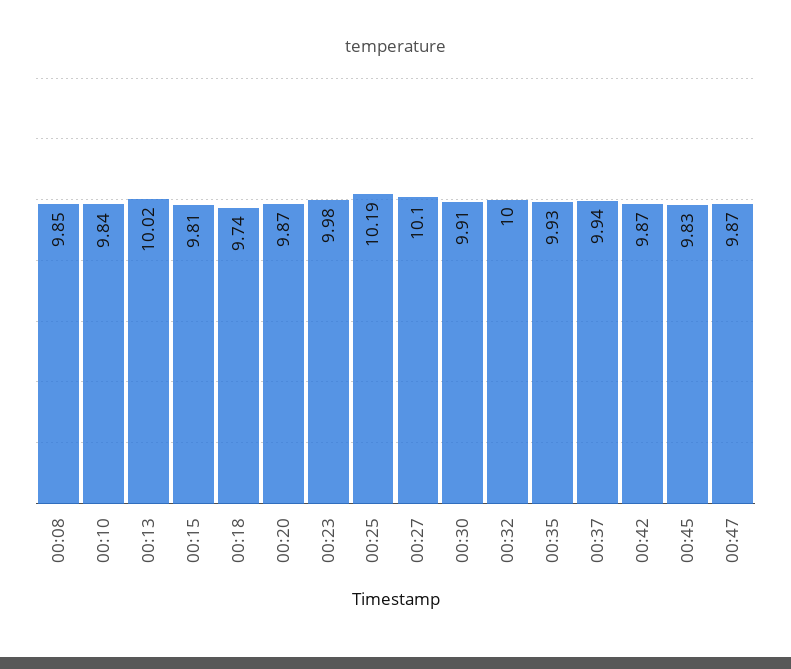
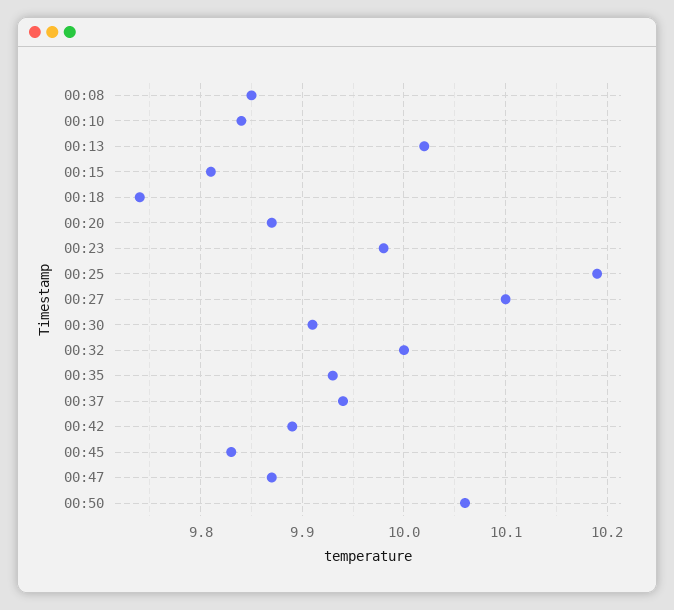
00:42: 9.87 -> 9.89
00:50: none -> 10.06

